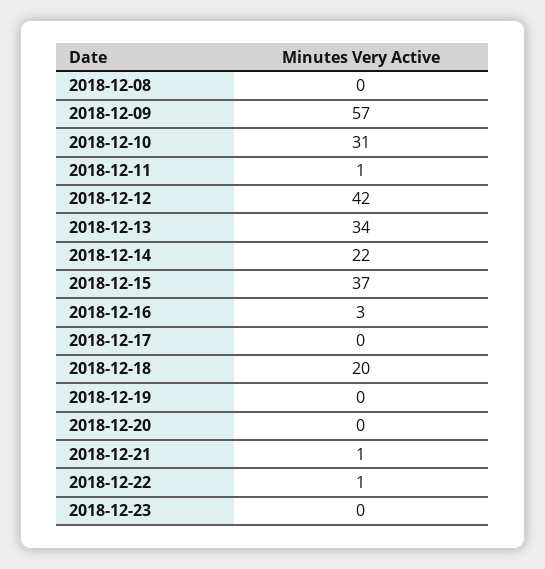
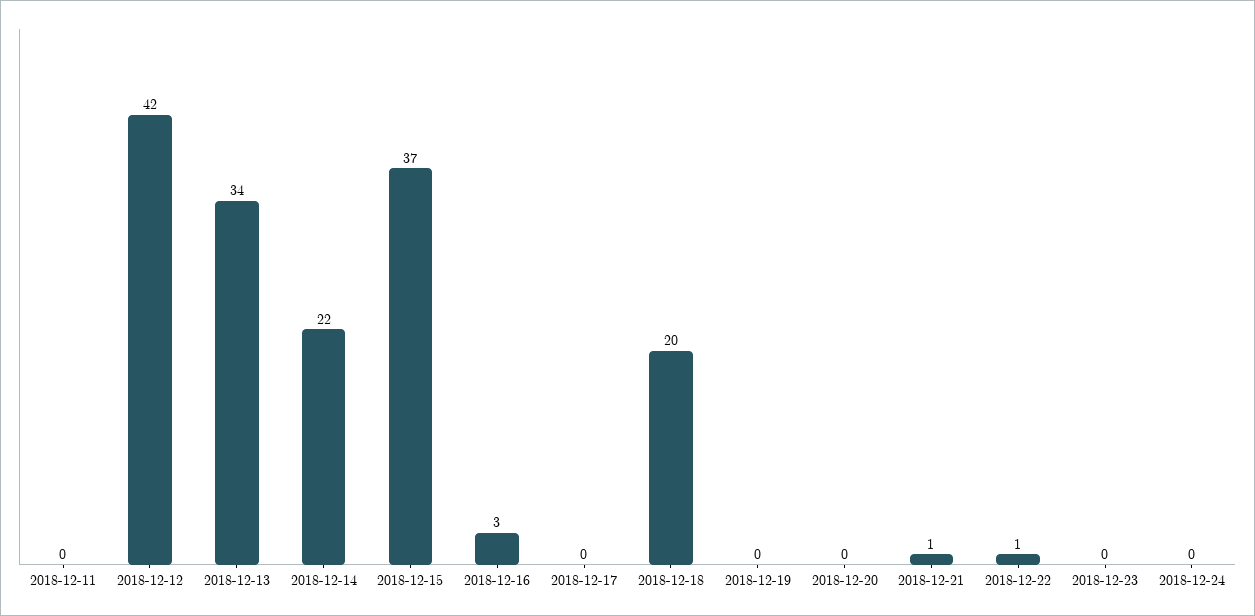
2018-12-08: 0 -> none
2018-12-09: 57 -> none
2018-12-10: 31 -> none
2018-12-11: 1 -> 0
2018-12-24: none -> 0

